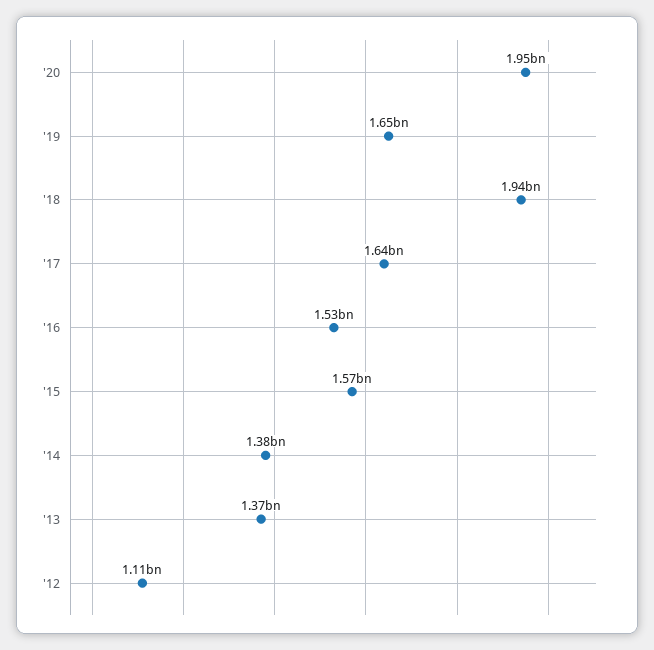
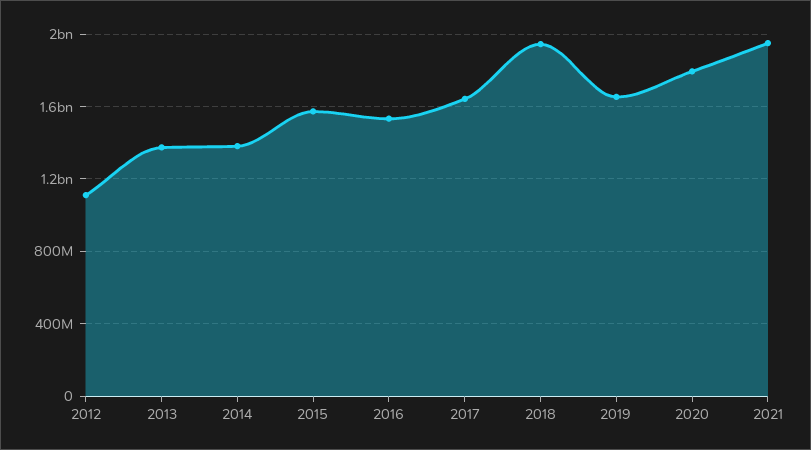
'20: 1950000000 -> 1800000000
2021: none -> 1950000000

